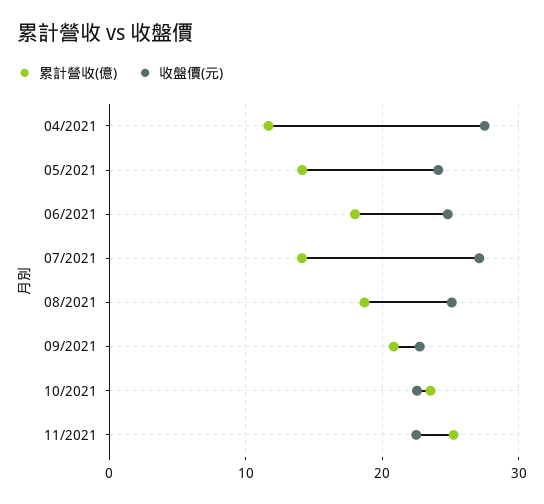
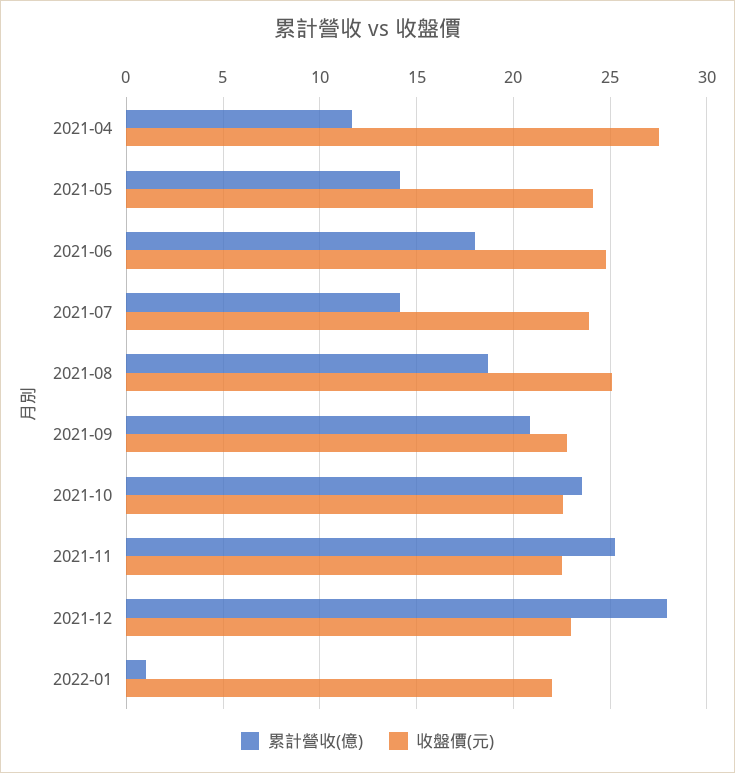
收盤價(元), 07/2021: 27 -> 24
累計營收(億), 2021-12: none -> 28
收盤價(元), 2021-12: none -> 23
累計營收(億), 2022-01: none -> 1
收盤價(元), 2022-01: none -> 22

